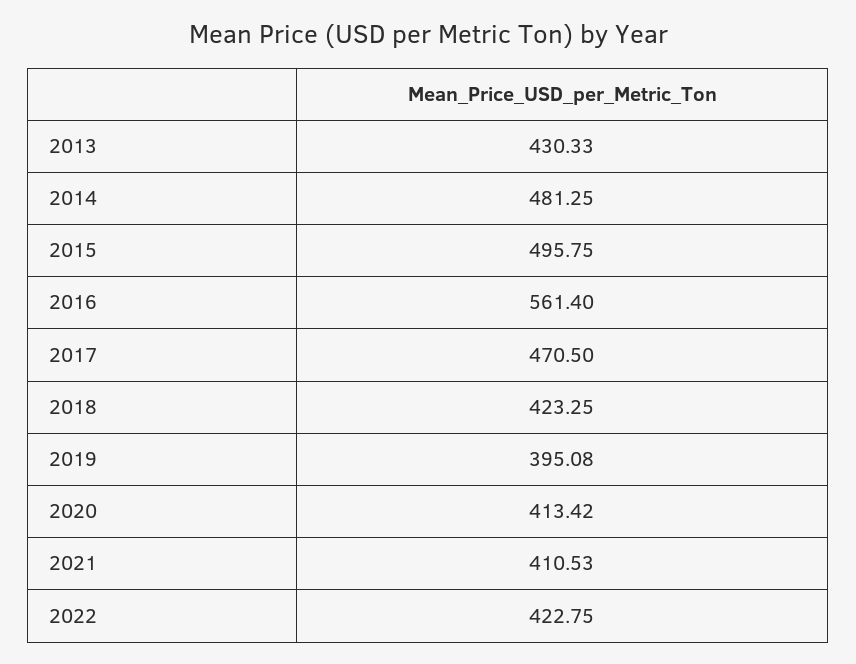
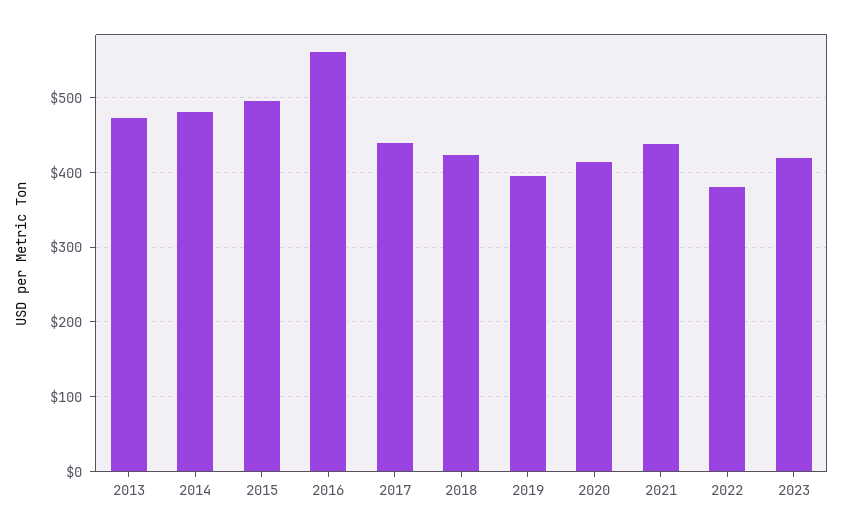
2013: 430.33 -> 470
2017: 470.5 -> 440
2021: 410.53 -> 440
2022: 422.75 -> 380
2023: none -> 420

